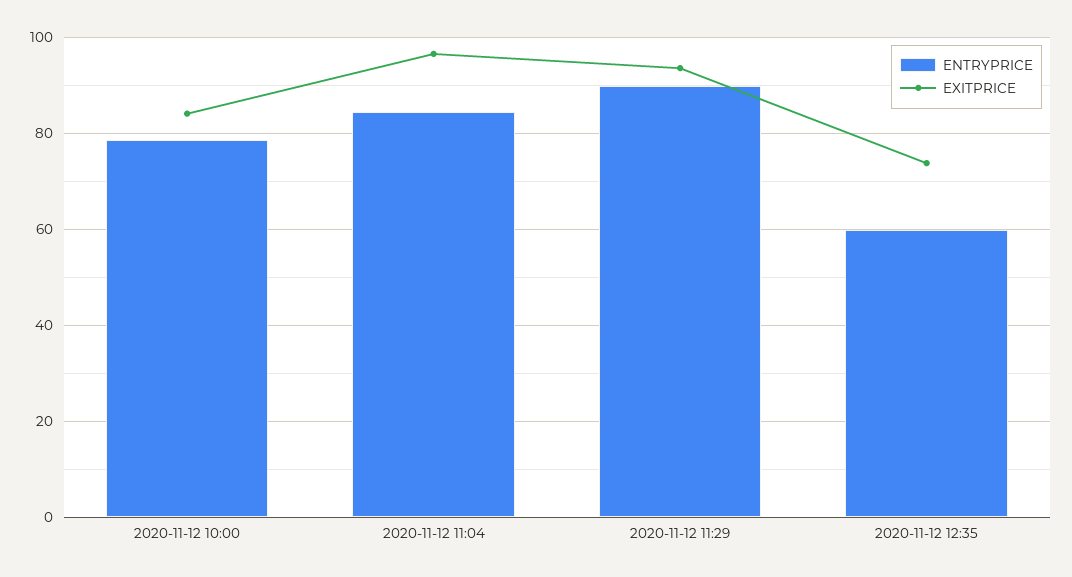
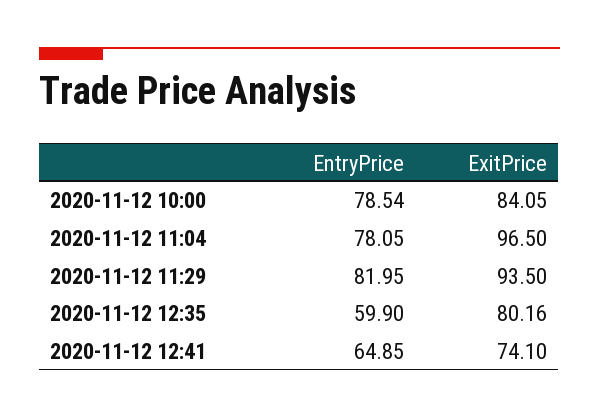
ENTRYPRICE, 2020-11-12 11:04: 84 -> 78.05
ENTRYPRICE, 2020-11-12 11:29: 90 -> 81.95
EXITPRICE, 2020-11-12 12:35: 74 -> 80.16
ENTRYPRICE, 2020-11-12 12:41: none -> 64.85
EXITPRICE, 2020-11-12 12:41: none -> 74.1

